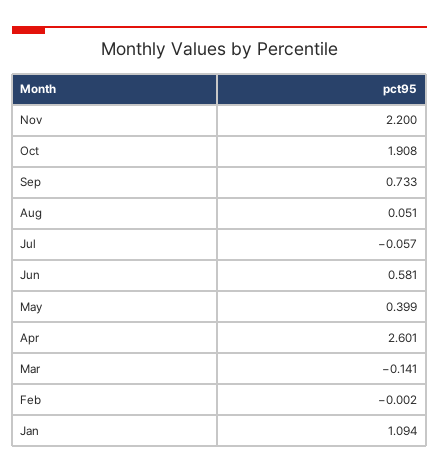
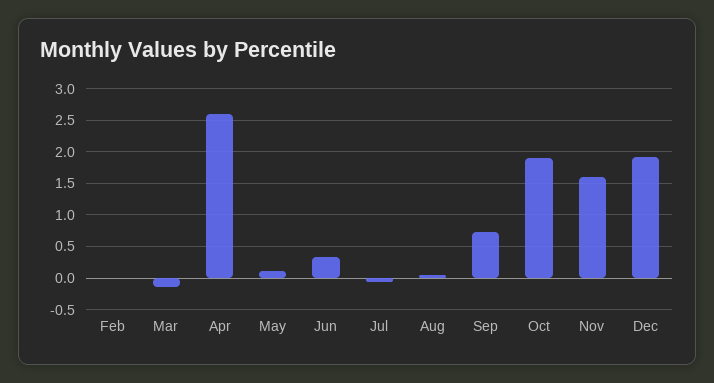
Nov: 2.2 -> 1.6
Jun: 0.581 -> 0.3
May: 0.399 -> 0.1
Jan: 1.094 -> none
Dec: none -> 1.9

